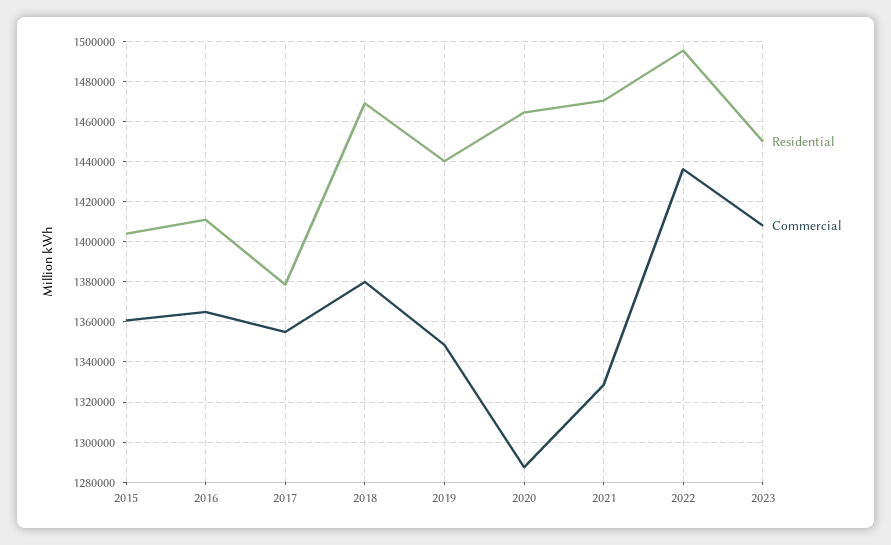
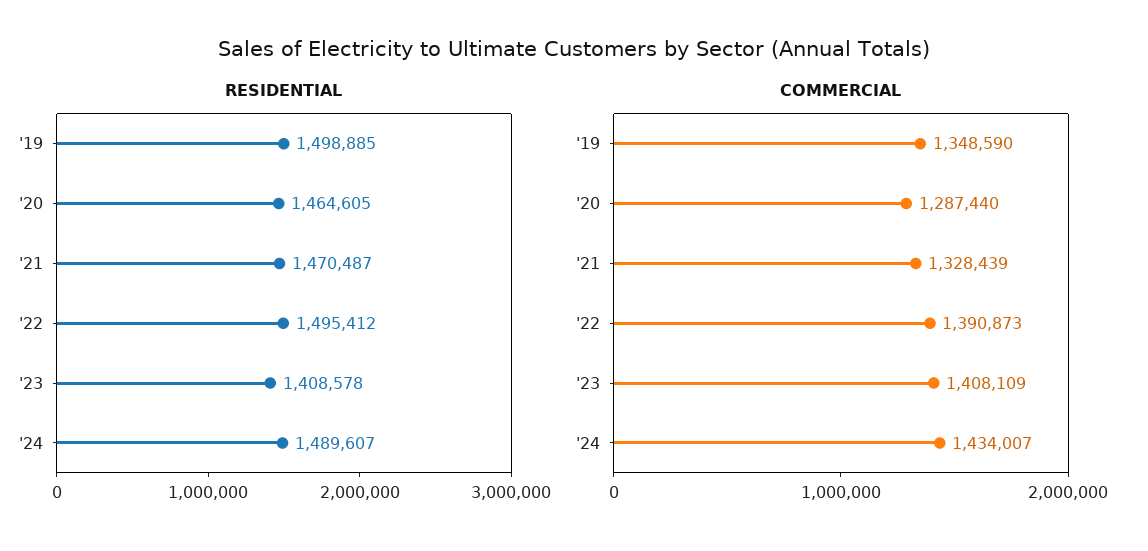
Residential, 2015: 1405000 -> none
Commercial, 2015: 1360000 -> none
Residential, 2016: 1410000 -> none
Commercial, 2016: 1365000 -> none
Residential, 2017: 1380000 -> none
Commercial, 2017: 1355000 -> none
Residential, 2018: 1470000 -> none
Commercial, 2018: 1380000 -> none
Residential, 2019: 1440000 -> 1498885
Commercial, 2022: 1435000 -> 1390873
Residential, 2023: 1450000 -> 1408578
Residential, '24: none -> 1489607
Commercial, '24: none -> 1434007

